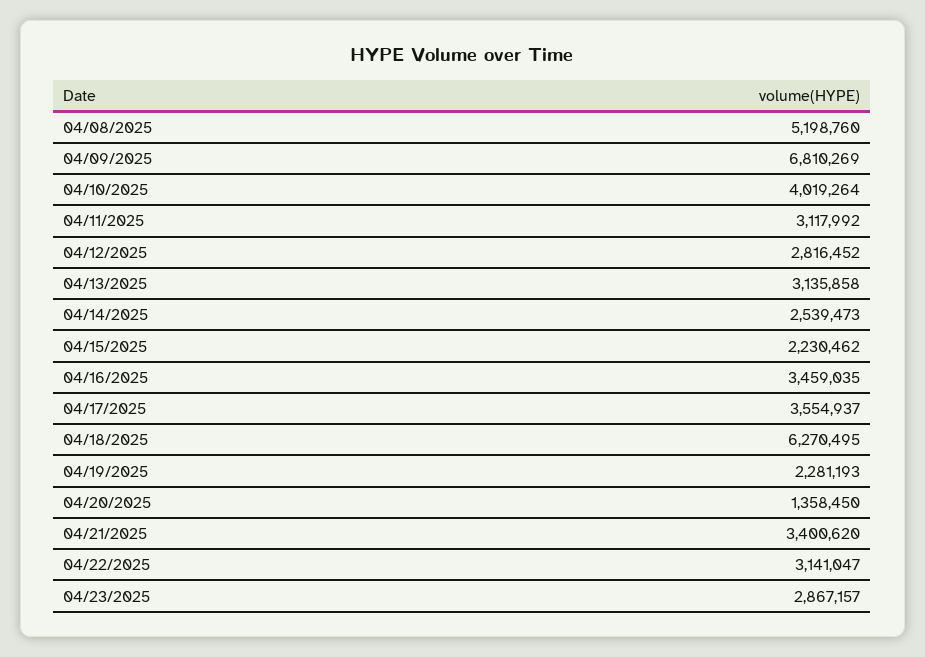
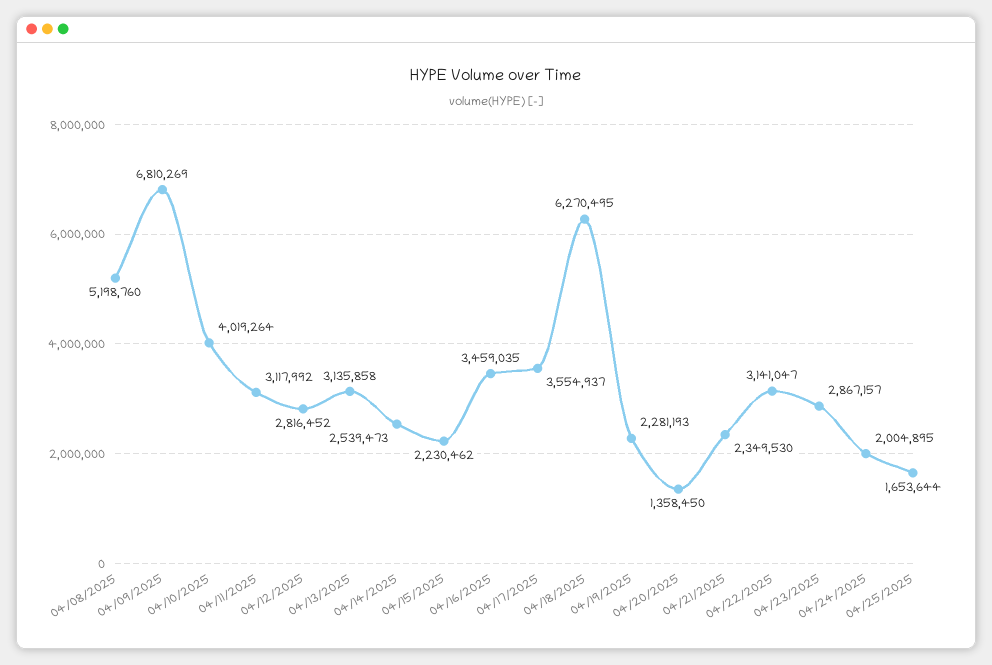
04/21/2025: 3400620 -> 2349530
04/24/2025: none -> 2004895
04/25/2025: none -> 1653644

